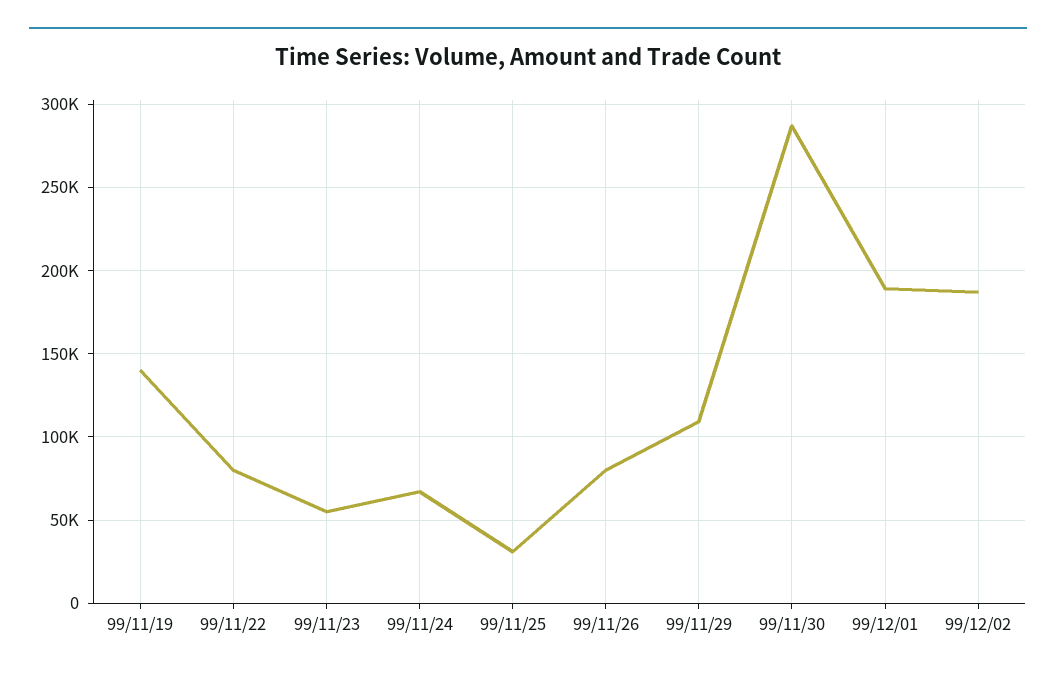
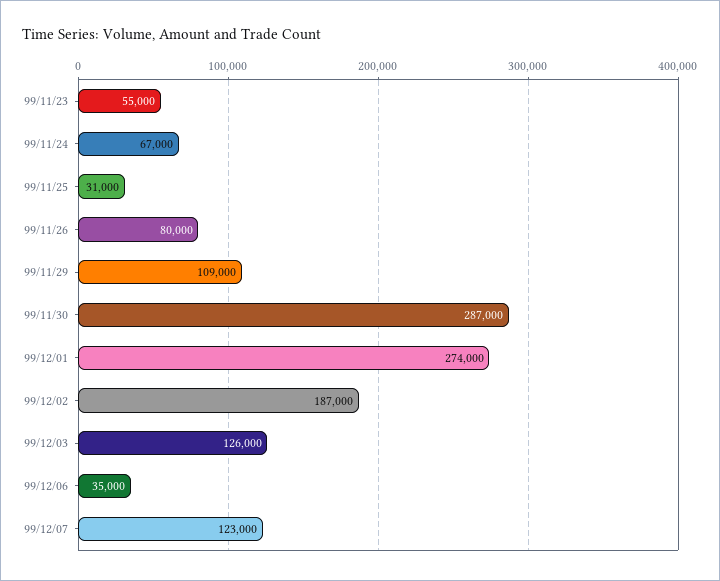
99/11/19: 140000 -> none
99/11/22: 80000 -> none
99/12/01: 190000 -> 274000
99/12/03: none -> 126000
99/12/06: none -> 35000
99/12/07: none -> 123000

